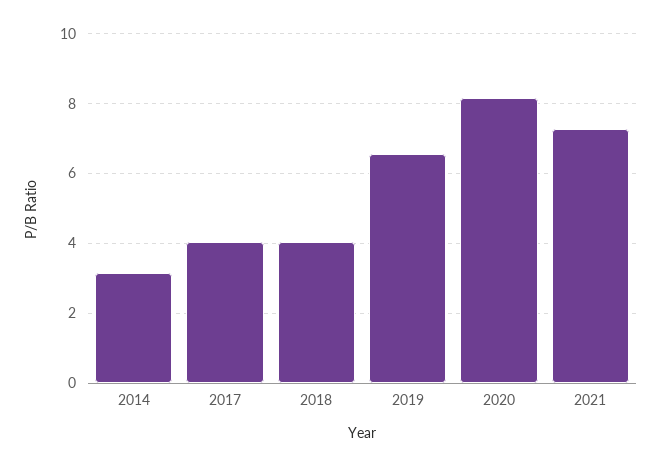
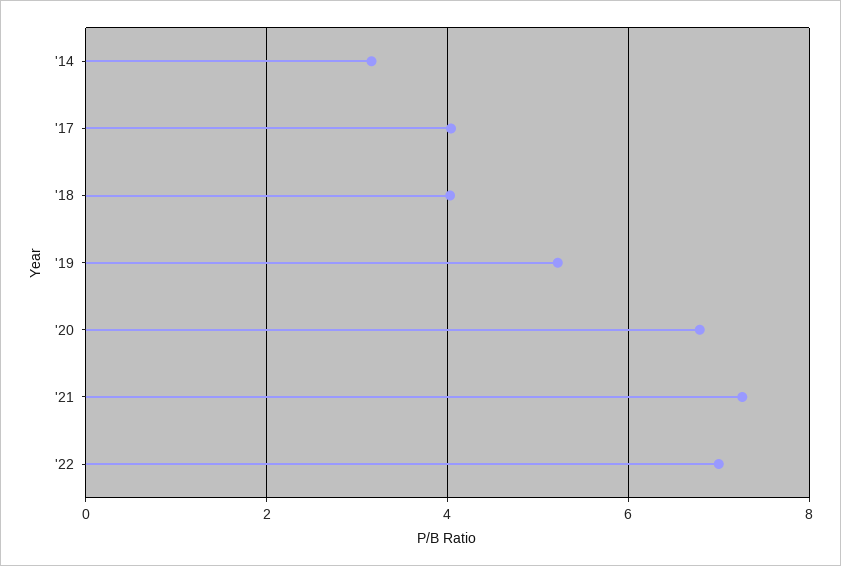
2019: 6.6 -> 5.2
2020: 8.2 -> 6.8
'22: none -> 7

